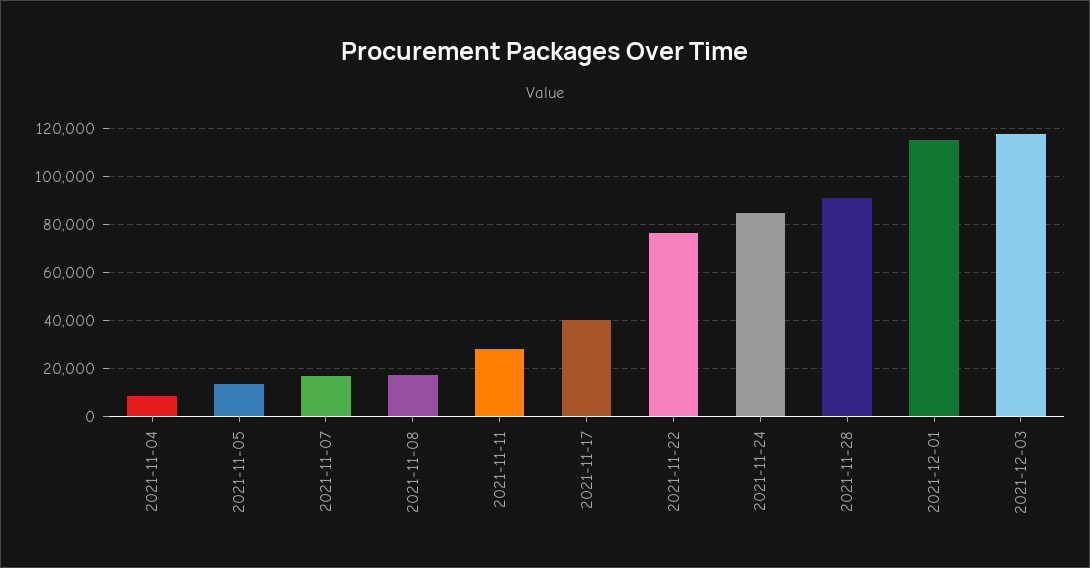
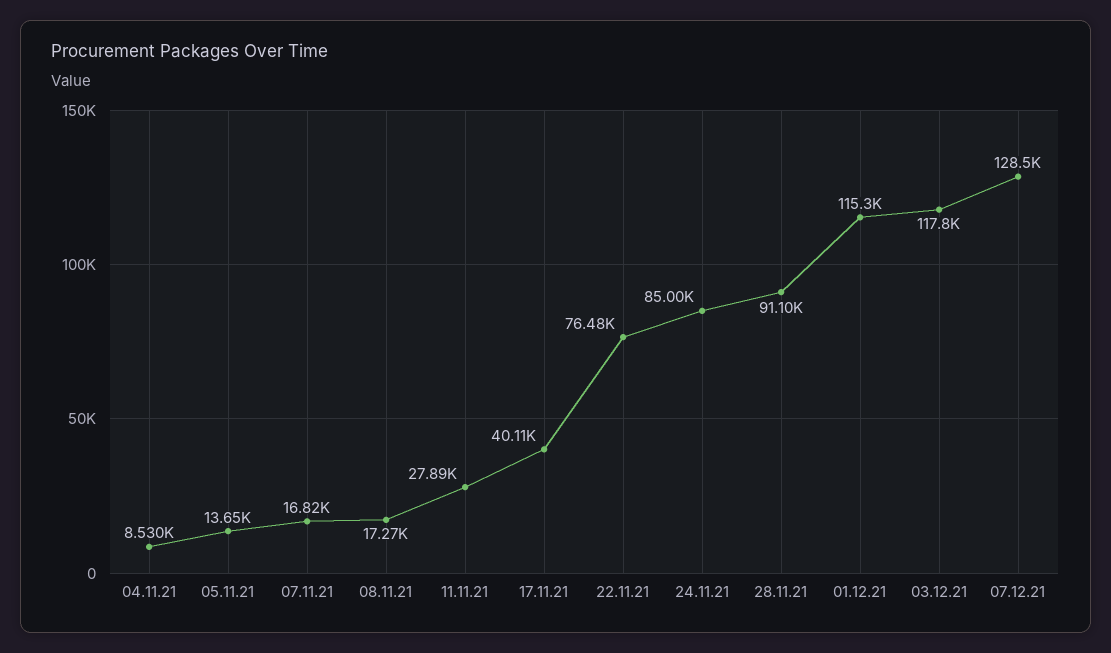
07.12.21: none -> 128500

